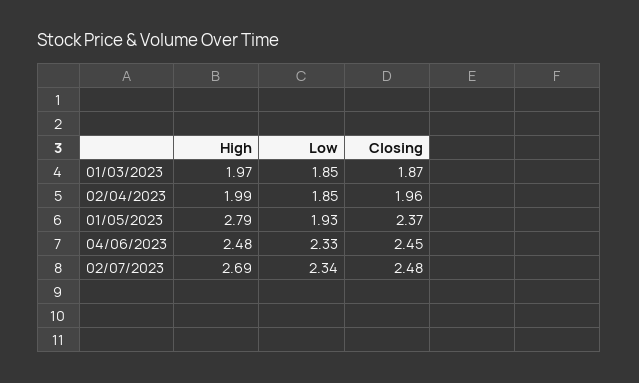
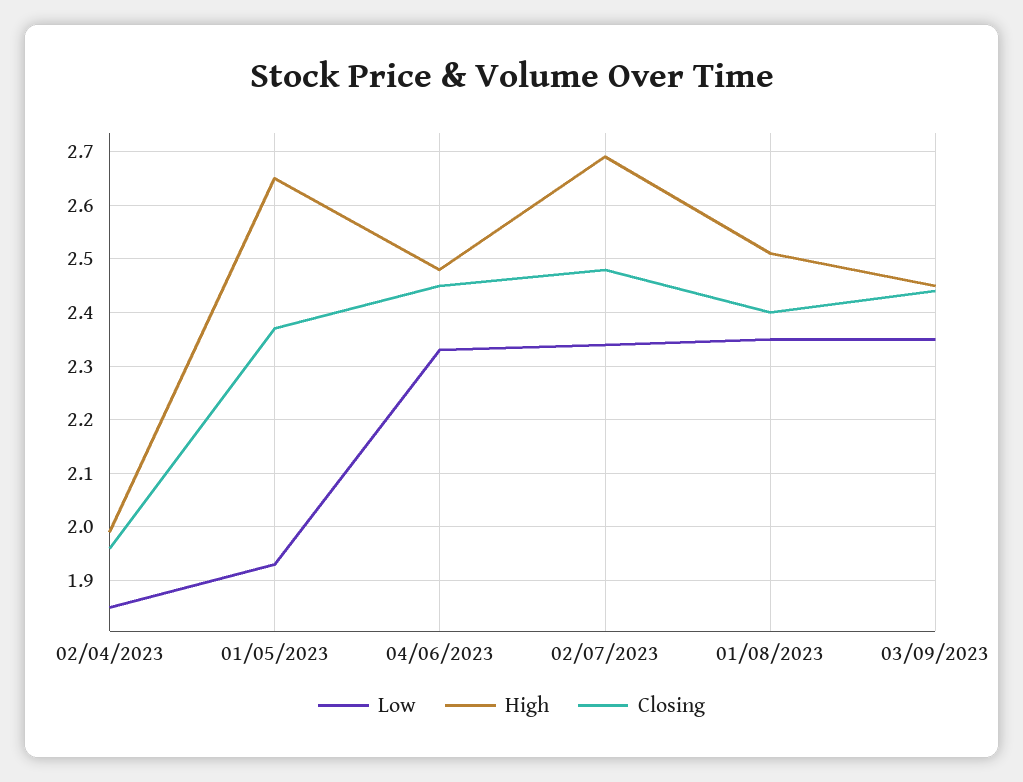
High, 01/03/2023: 1.97 -> none
Low, 01/03/2023: 1.85 -> none
Closing, 01/03/2023: 1.87 -> none
High, 01/05/2023: 2.79 -> 2.65
Low, 01/08/2023: none -> 2.35
High, 01/08/2023: none -> 2.5
Closing, 01/08/2023: none -> 2.4
Low, 03/09/2023: none -> 2.35
High, 03/09/2023: none -> 2.45
Closing, 03/09/2023: none -> 2.45

